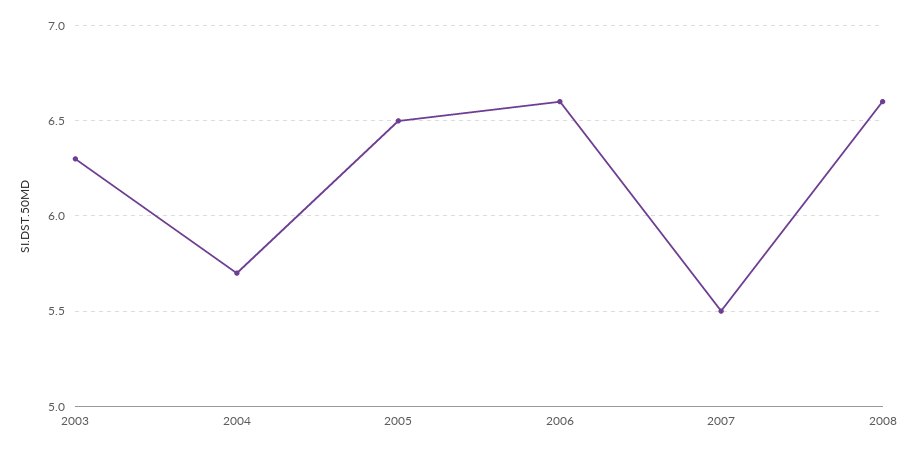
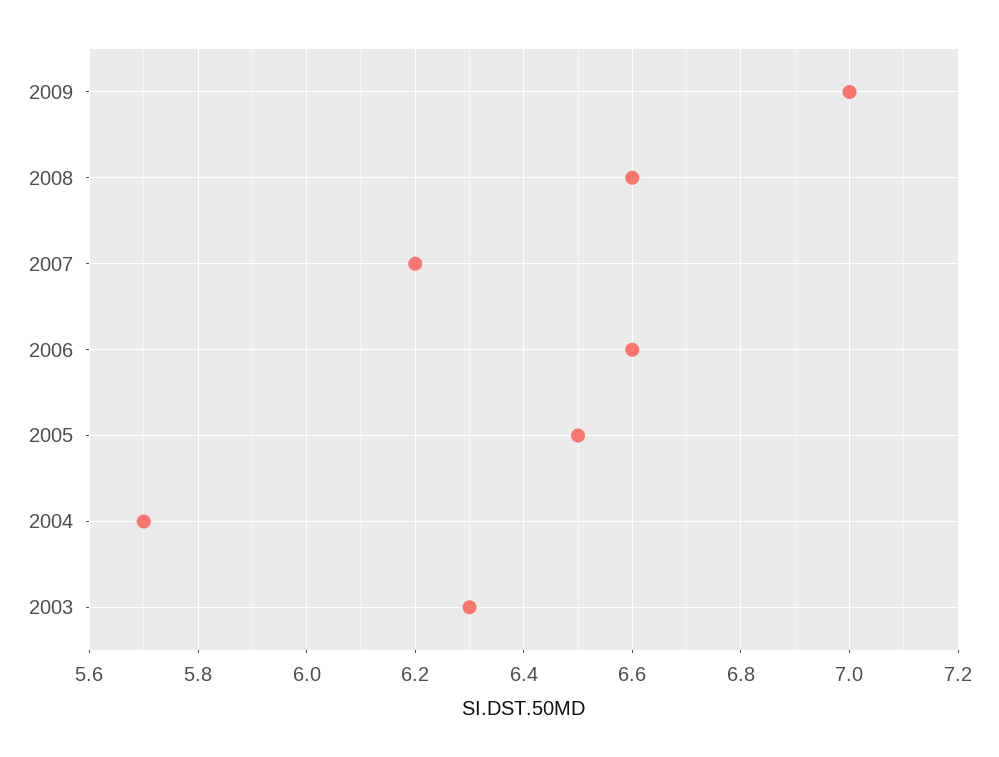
2007: 5.5 -> 6.2
2009: none -> 7

